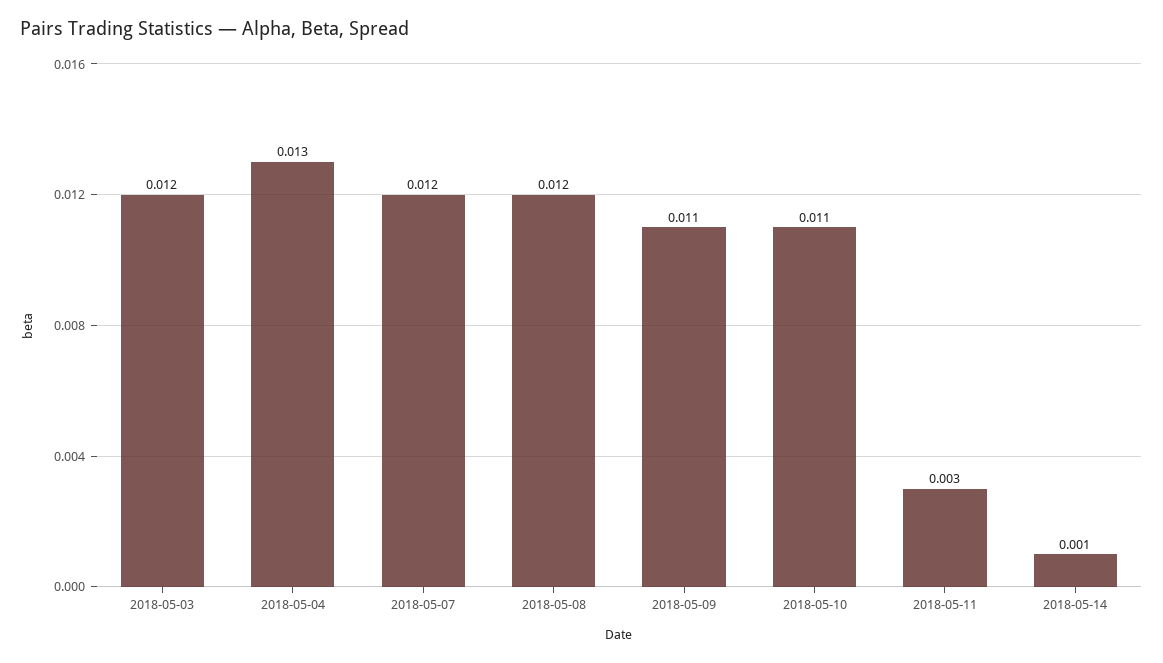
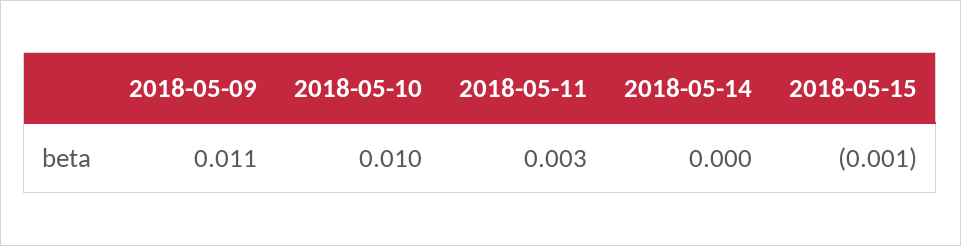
2018-05-03: 0.012 -> none
2018-05-04: 0.013 -> none
2018-05-07: 0.012 -> none
2018-05-08: 0.012 -> none
2018-05-10: 0.011 -> 0.01
2018-05-14: 0.001 -> 0
2018-05-15: none -> -0.001

